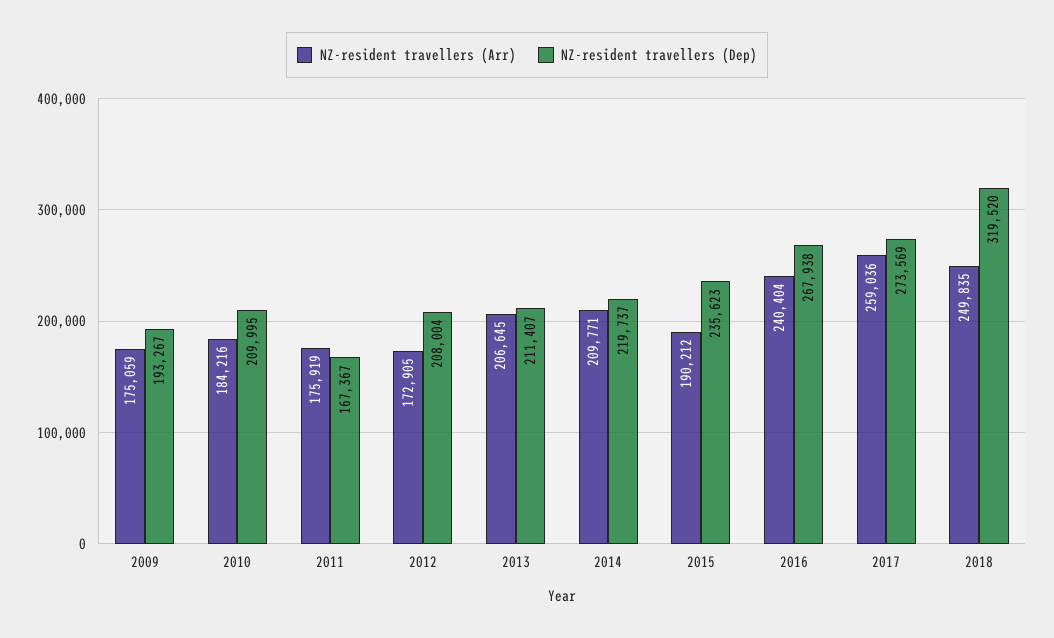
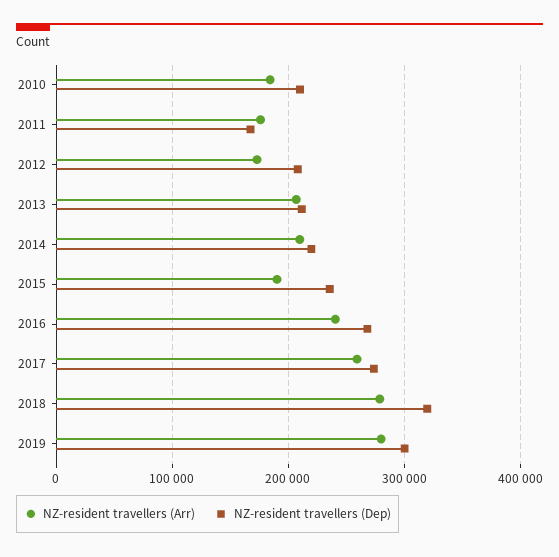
NZ-resident travellers (Arr), 2009: 175059 -> none
NZ-resident travellers (Dep), 2009: 193267 -> none
NZ-resident travellers (Arr), 2018: 249835 -> 280000
NZ-resident travellers (Arr), 2019: none -> 280000
NZ-resident travellers (Dep), 2019: none -> 300000

